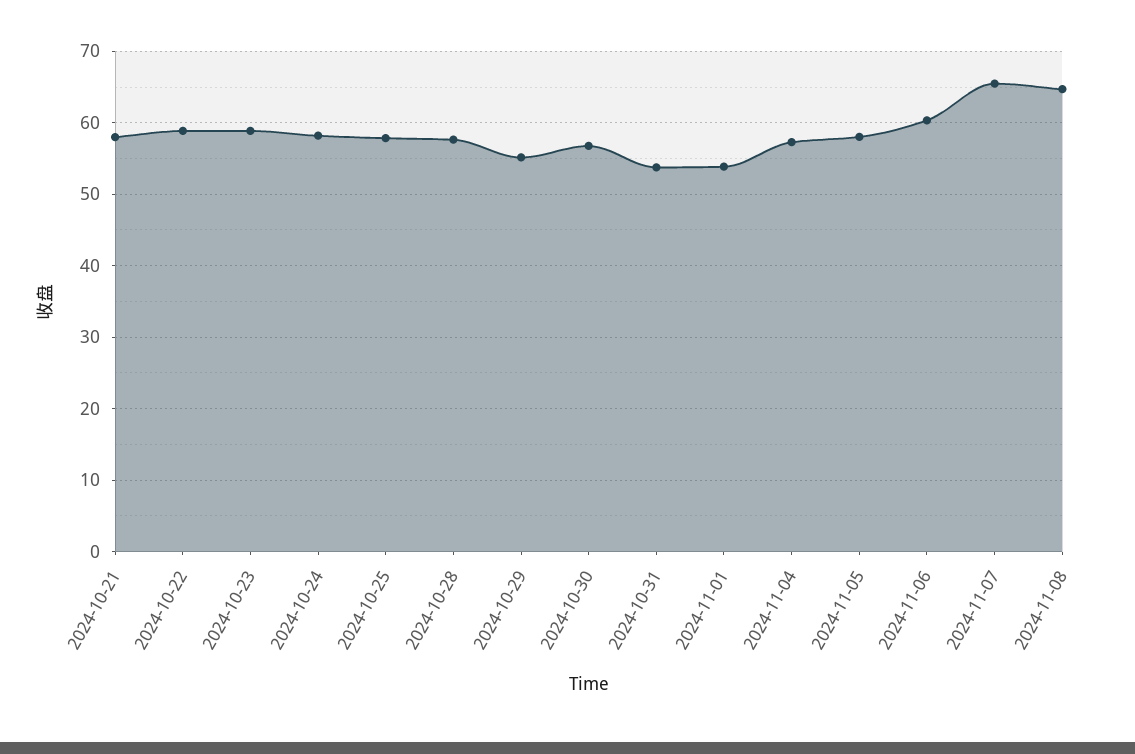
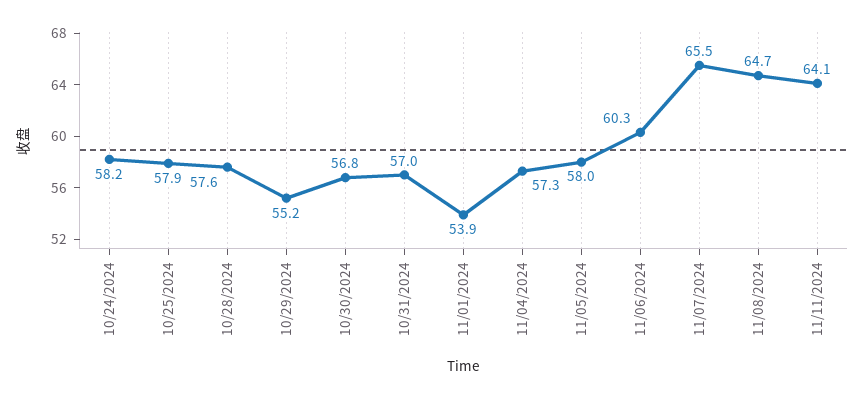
2024-10-21: 58 -> none
2024-10-22: 59 -> none
2024-10-23: 59 -> none
2024-10-31: 54 -> 57
11/11/2024: none -> 64.1

